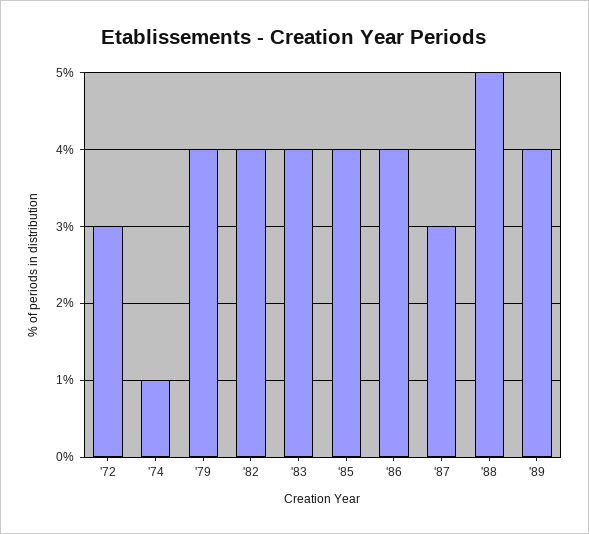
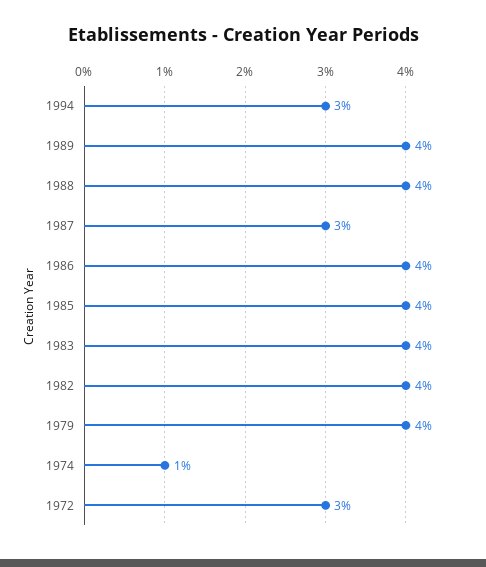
'88: 5 -> 4
1994: none -> 3

